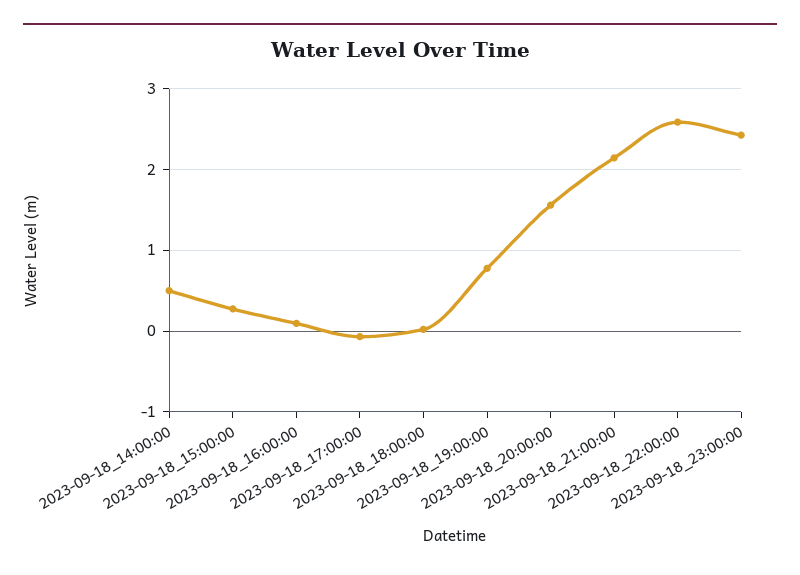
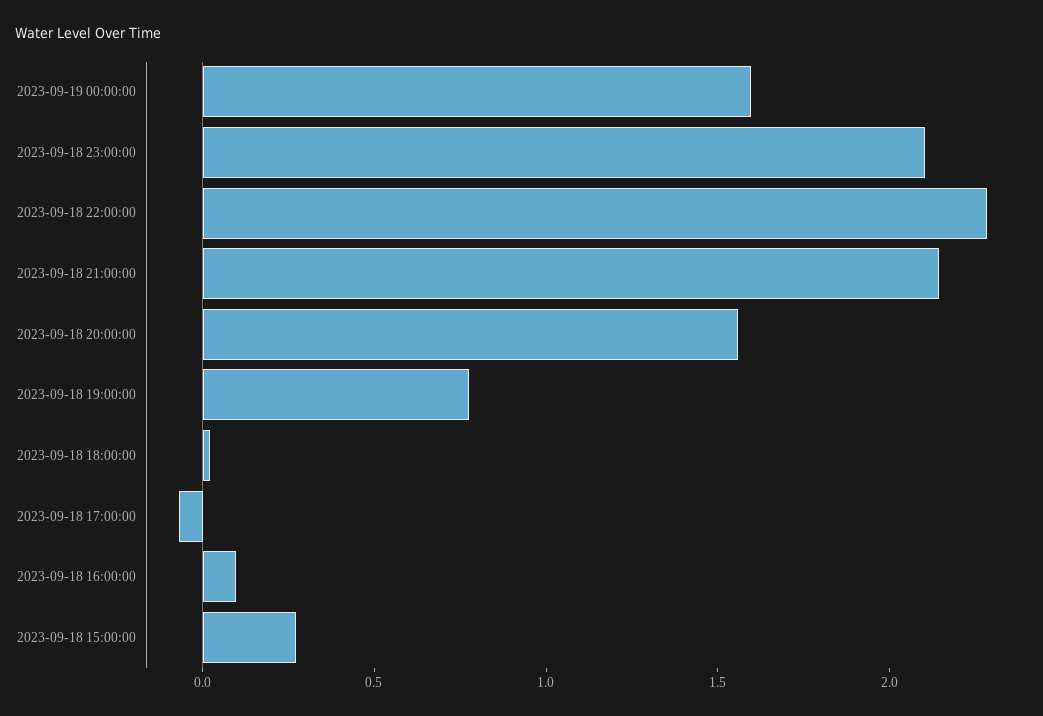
2023-09-18_14:00:00: 0.5 -> none
2023-09-18_22:00:00: 2.6 -> 2.3
2023-09-18_23:00:00: 2.4 -> 2.1
2023-09-19 00:00:00: none -> 1.6

